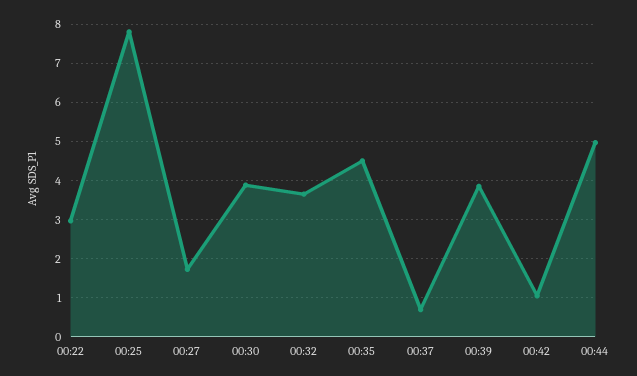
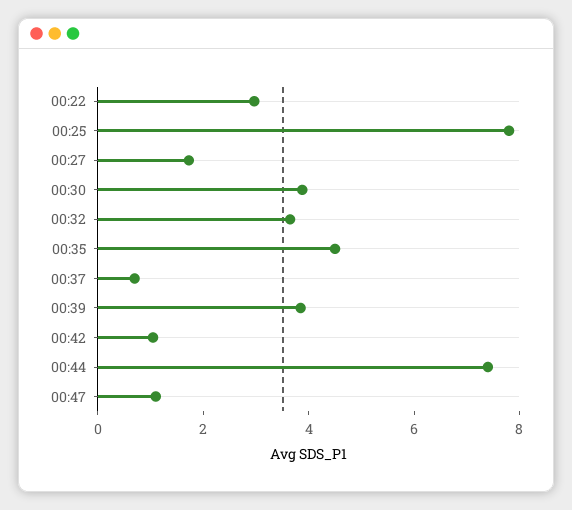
00:44: 5 -> 7.5
00:47: none -> 1

